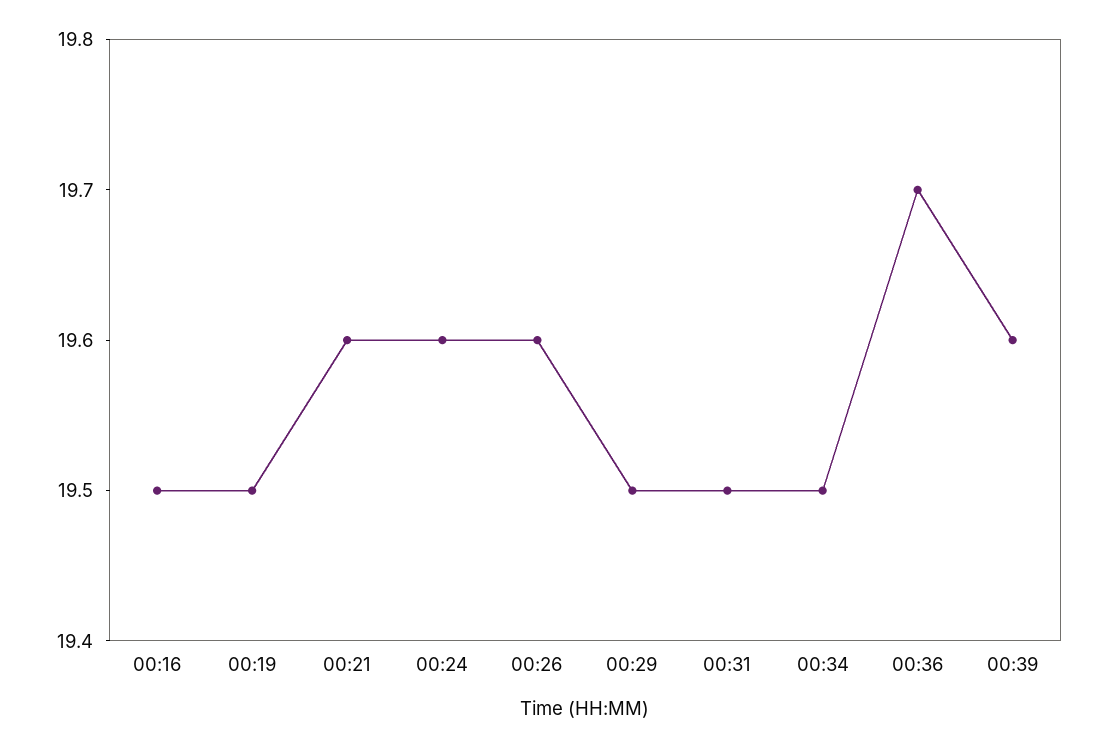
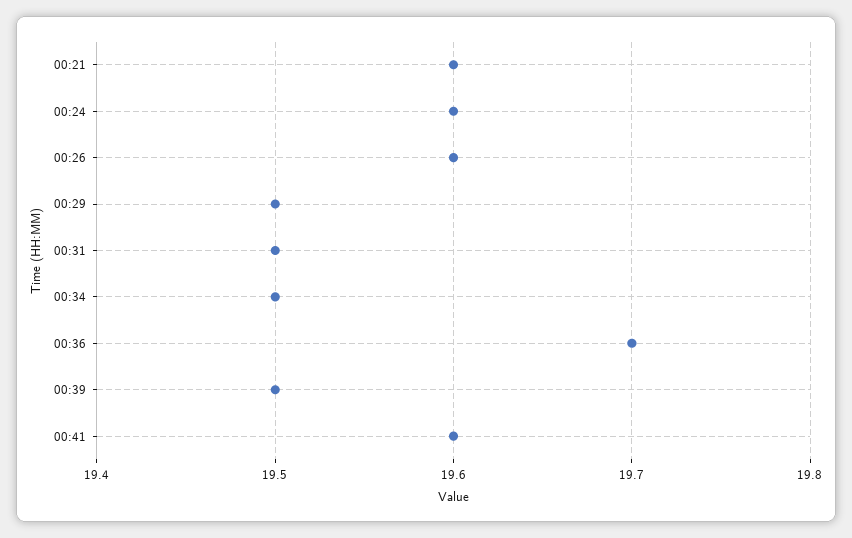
00:16: 19.5 -> none
00:19: 19.5 -> none
00:39: 19.6 -> 19.5
00:41: none -> 19.6

